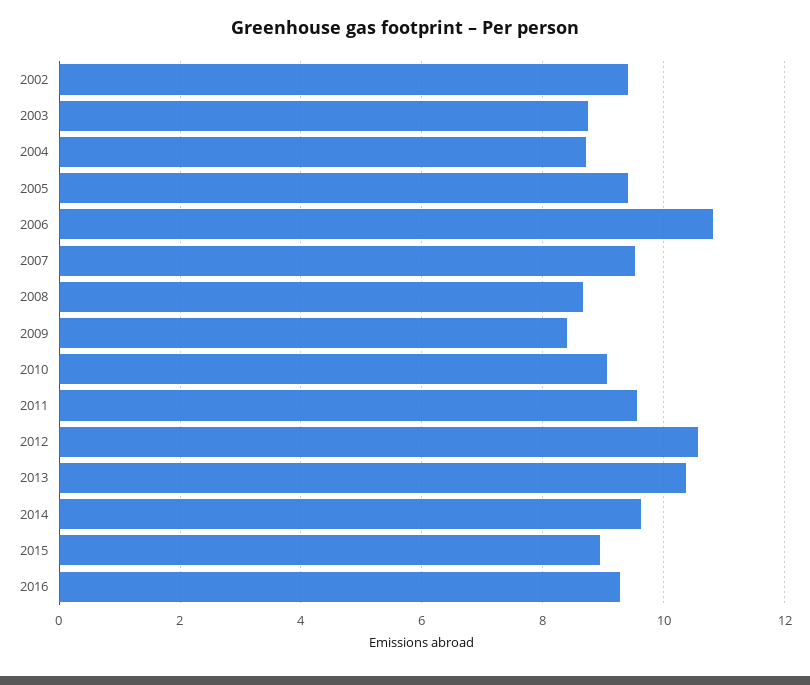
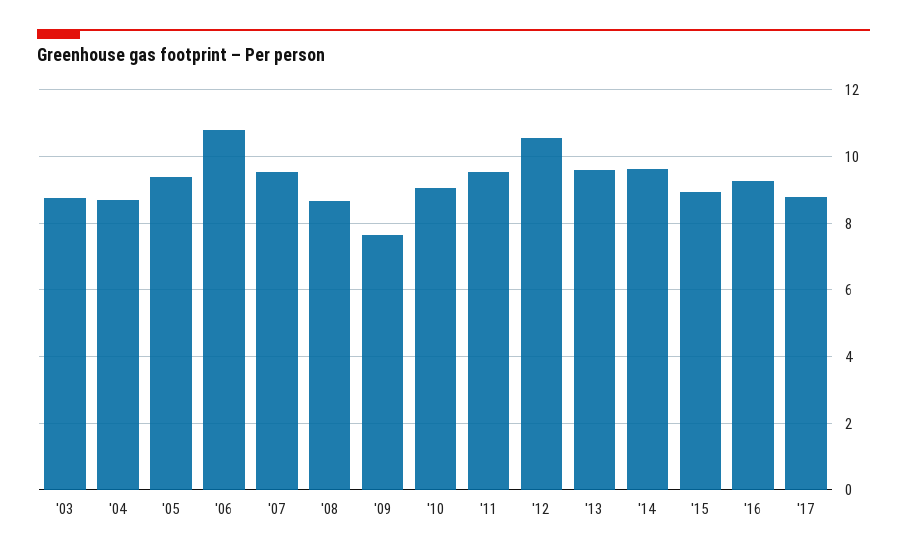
2002: 9.4 -> none
2009: 8.4 -> 7.6
2013: 10.4 -> 9.6
'17: none -> 8.8

